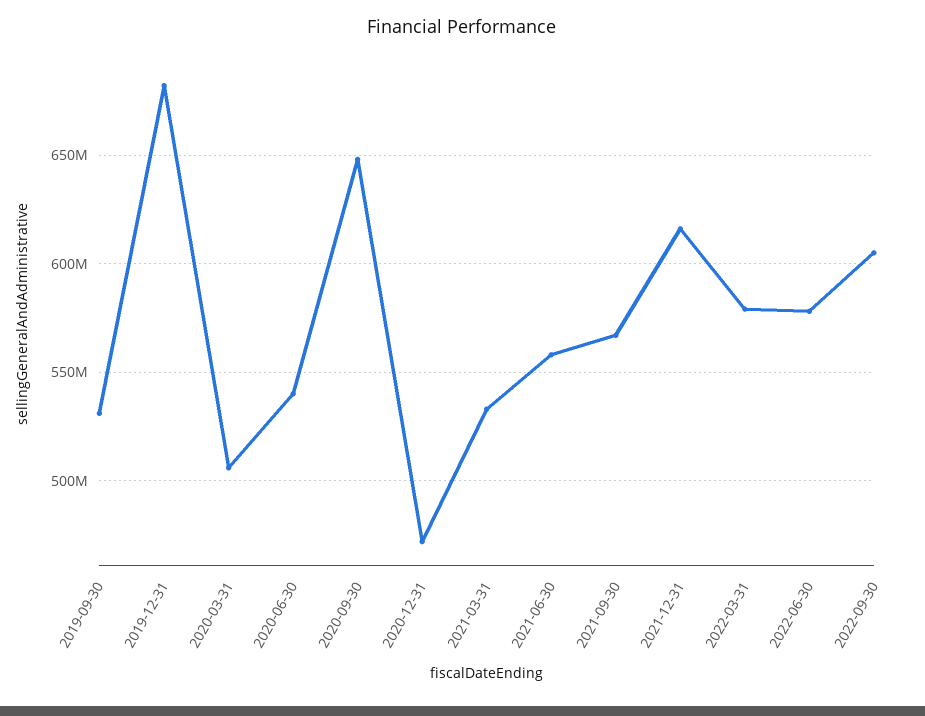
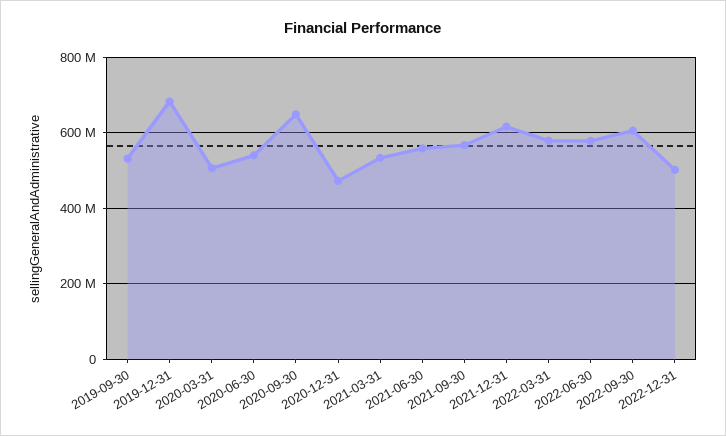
2022-12-31: none -> 500000000

